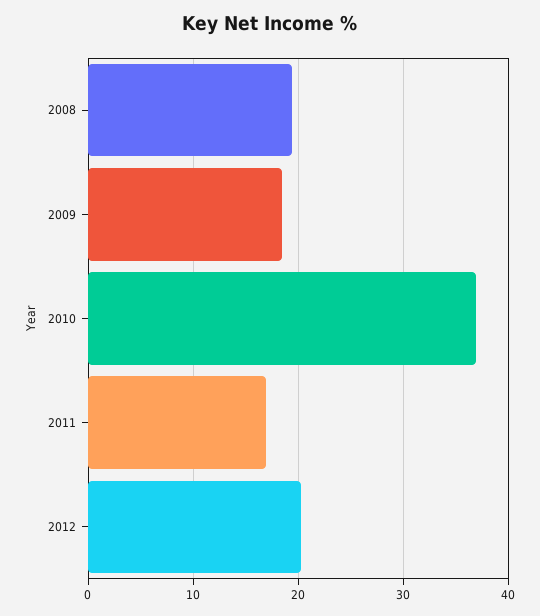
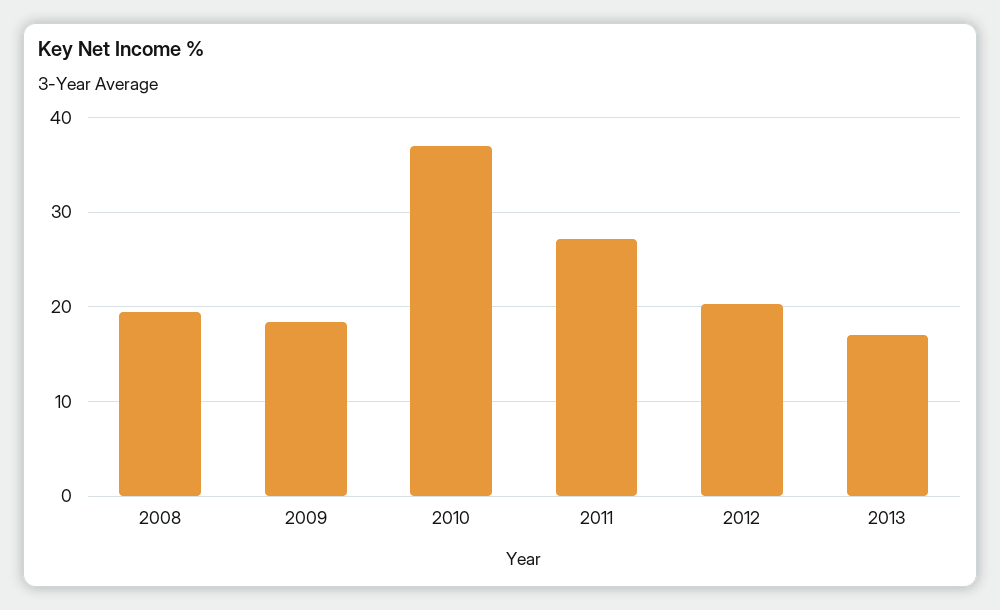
2011: 17 -> 27
2013: none -> 17

